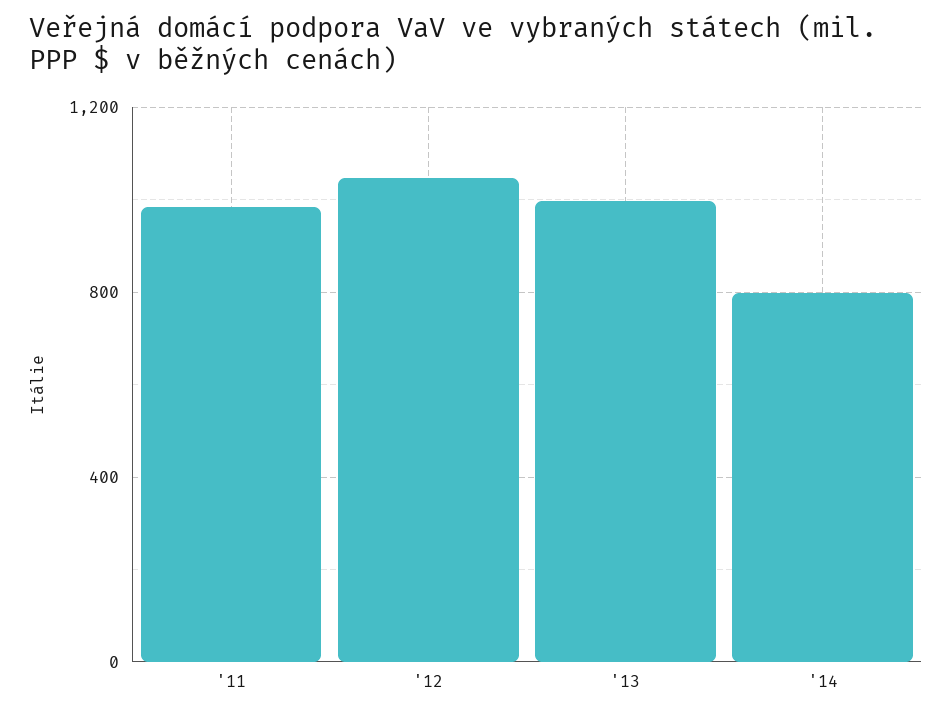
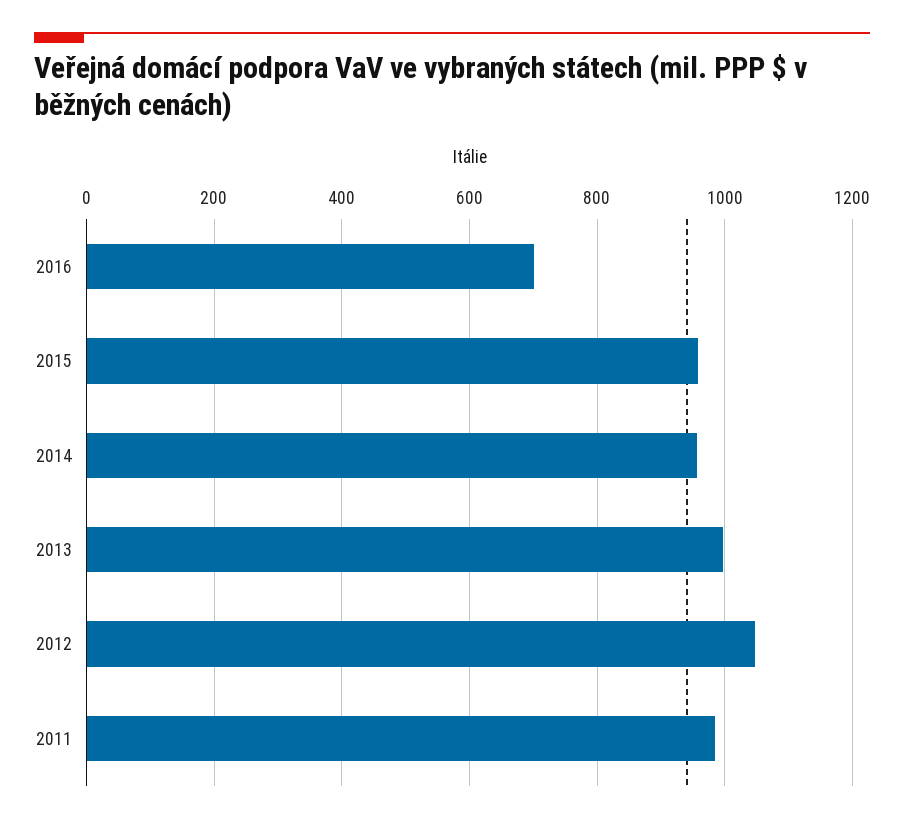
'14: 800 -> 960
2016: none -> 700
2015: none -> 960

